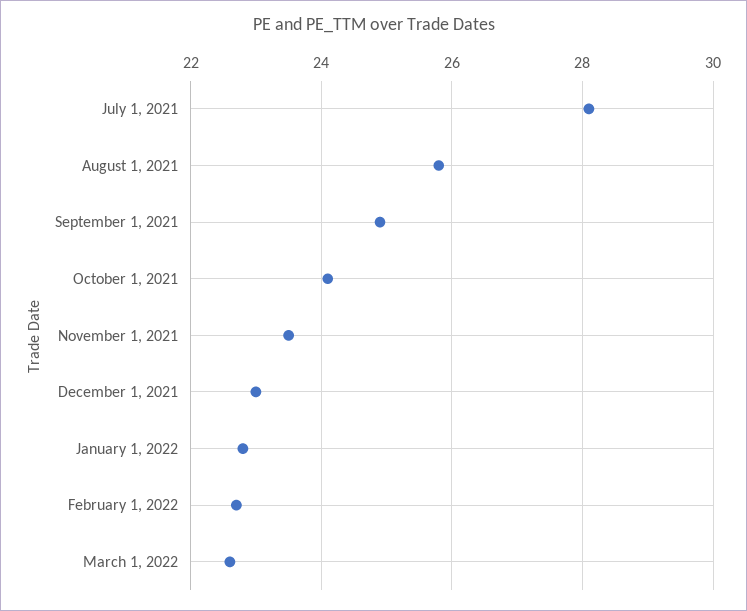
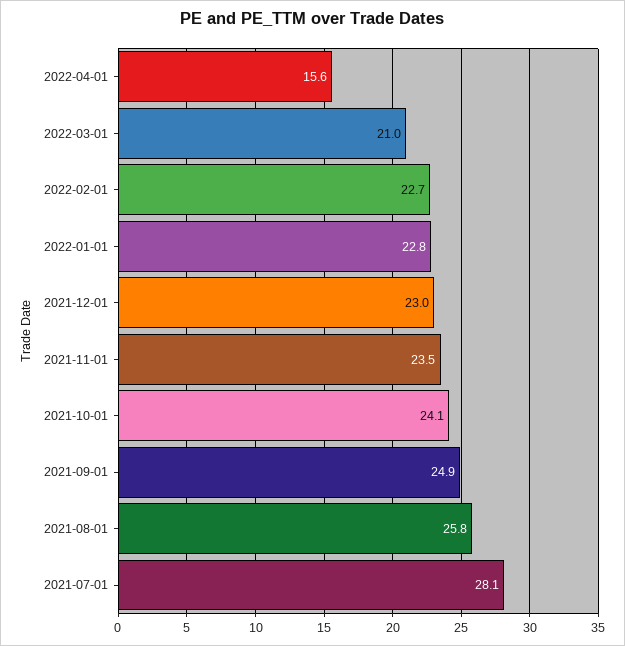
March 1, 2022: 22.5 -> 21
2022-04-01: none -> 15.6

